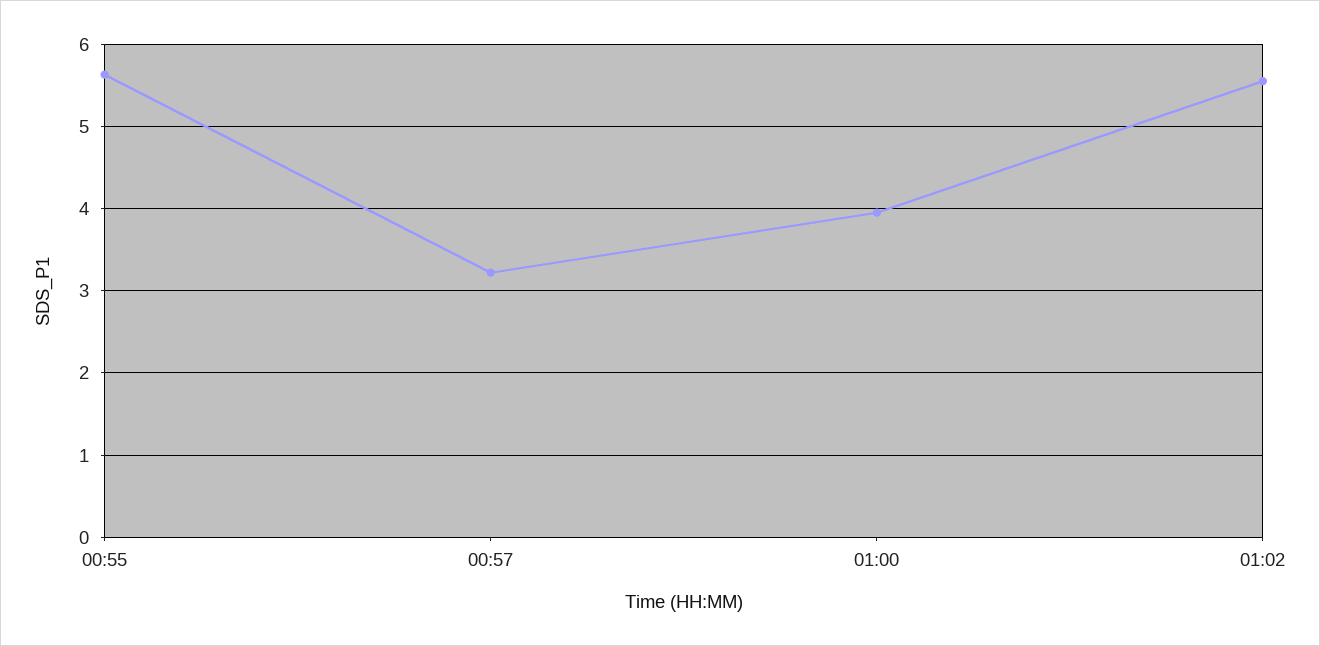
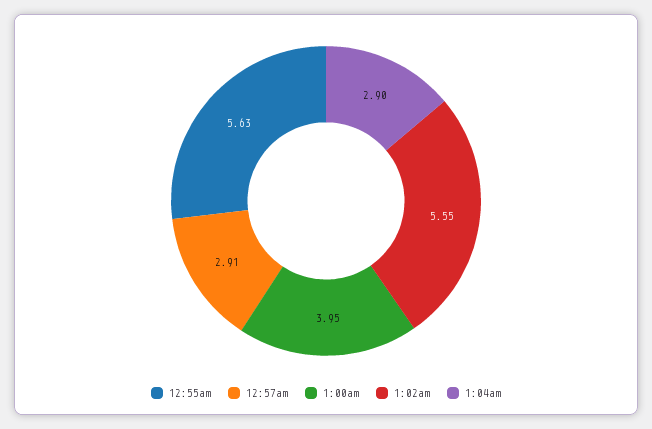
00:57: 3.2 -> 2.91
1:04am: none -> 2.9

